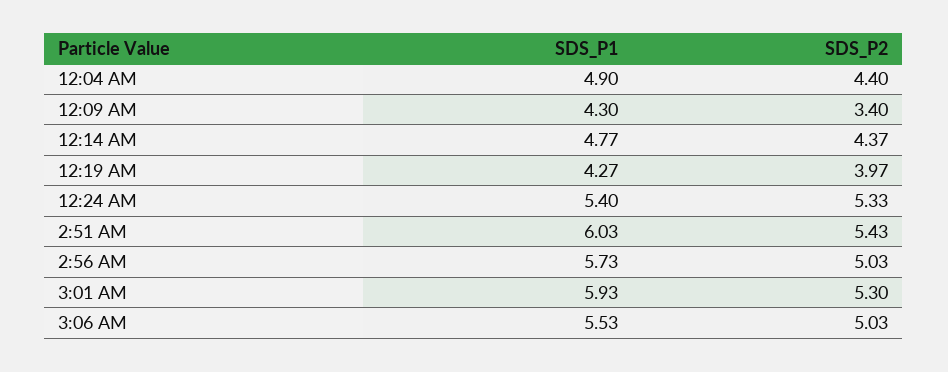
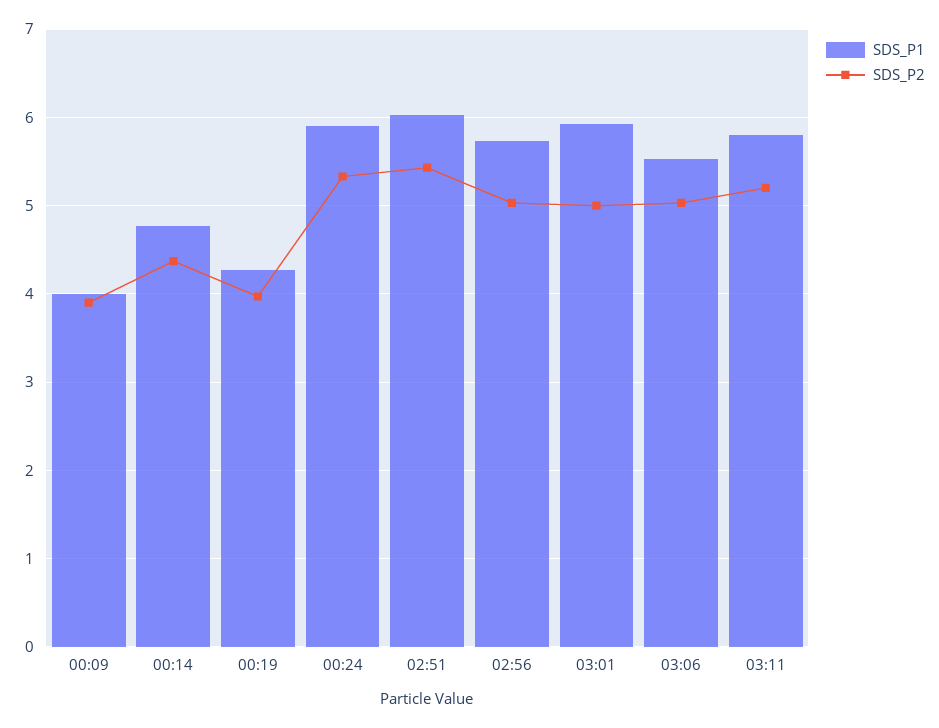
SDS_P1, 12:04 AM: 4.9 -> none
SDS_P2, 12:04 AM: 4.4 -> none
SDS_P1, 12:09 AM: 4.3 -> 4
SDS_P2, 12:09 AM: 3.4 -> 3.9
SDS_P1, 12:24 AM: 5.4 -> 5.9
SDS_P2, 3:01 AM: 5.3 -> 5
SDS_P1, 03:11: none -> 5.8
SDS_P2, 03:11: none -> 5.2

